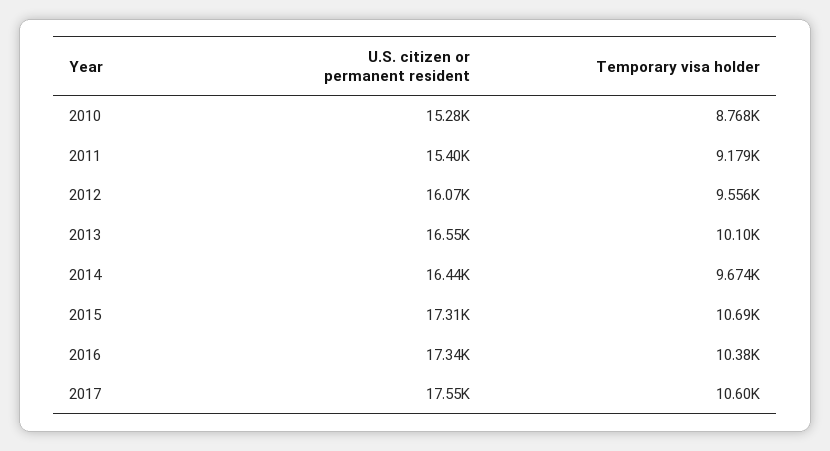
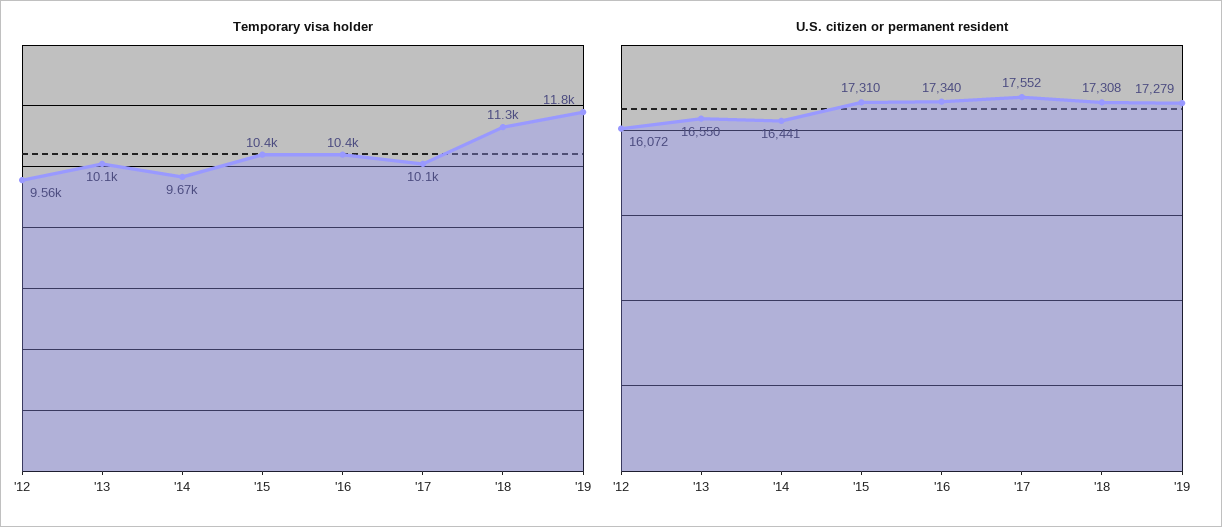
U.S. citizen or permanent resident, 2010: 15280 -> none
Temporary visa holder, 2010: 8768 -> none
U.S. citizen or permanent resident, 2011: 15400 -> none
Temporary visa holder, 2011: 9179 -> none
Temporary visa holder, 2015: 10690 -> 10400
Temporary visa holder, 2017: 10600 -> 10100
Temporary visa holder, '18: none -> 11300
Temporary visa holder, '19: none -> 11800
U.S. citizen or permanent resident, '18: none -> 17308
U.S. citizen or permanent resident, '19: none -> 17279

